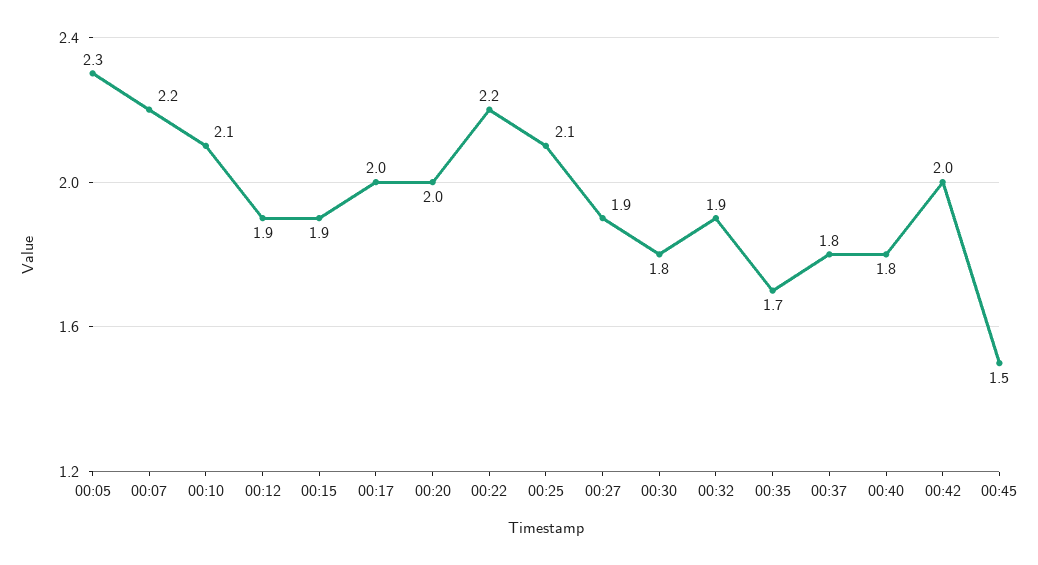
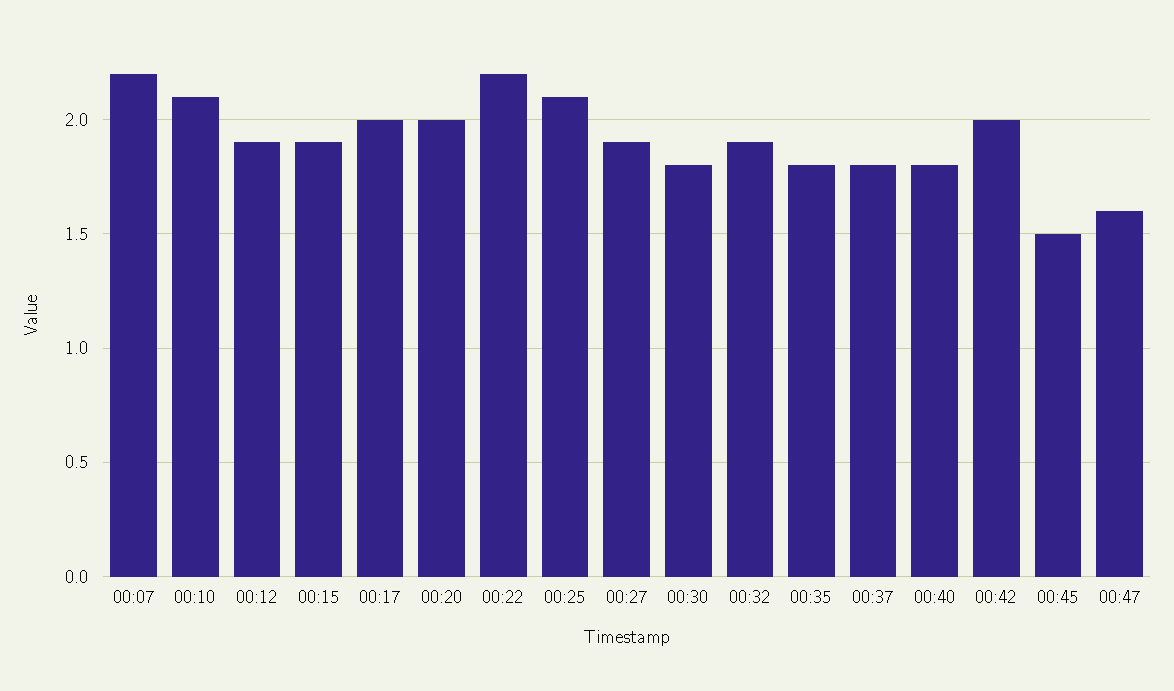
00:05: 2.3 -> none
00:35: 1.7 -> 1.8
00:47: none -> 1.6

